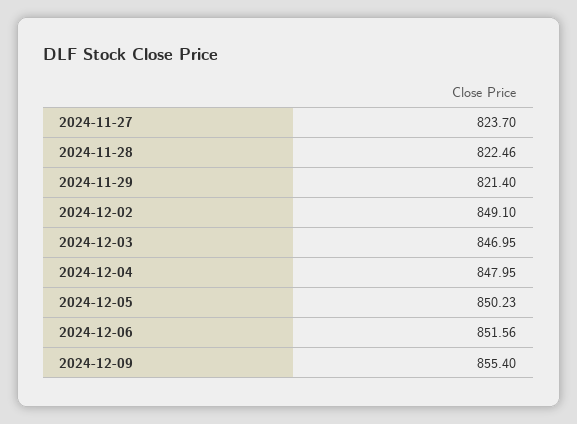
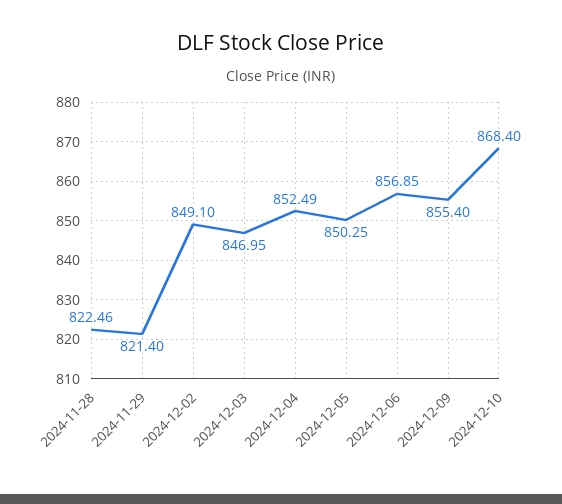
2024-11-27: 823.7 -> none
2024-12-04: 847.95 -> 852.49
2024-12-05: 850.23 -> 850.25
2024-12-06: 851.56 -> 856.85
2024-12-10: none -> 868.4

